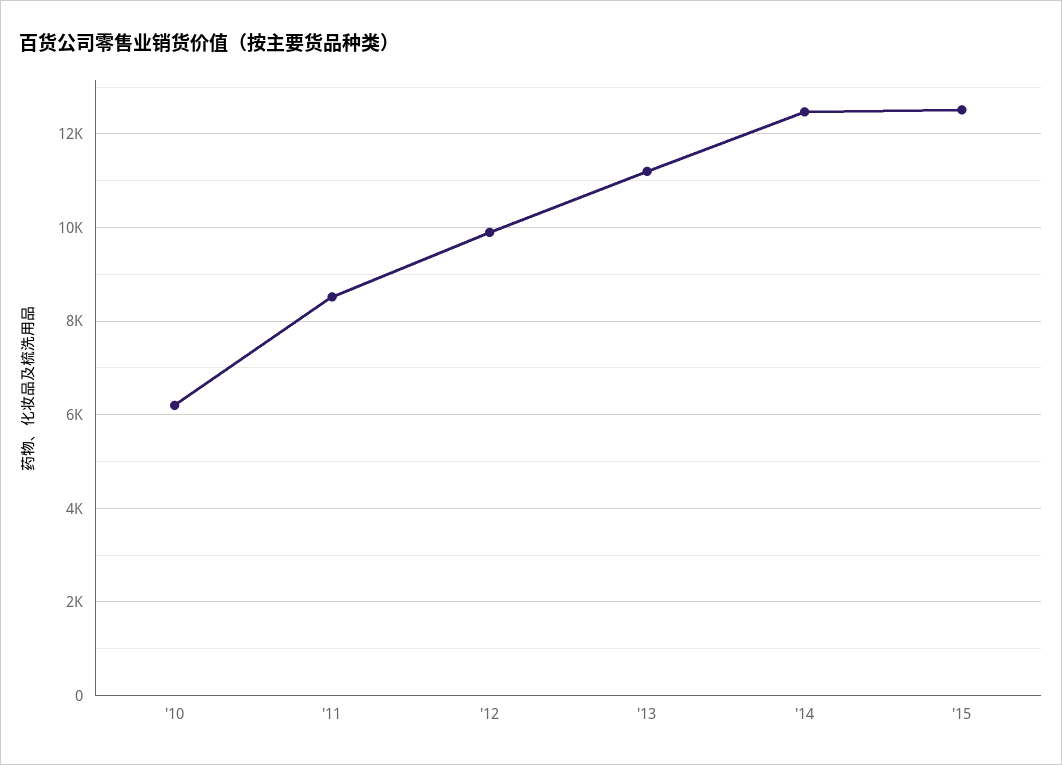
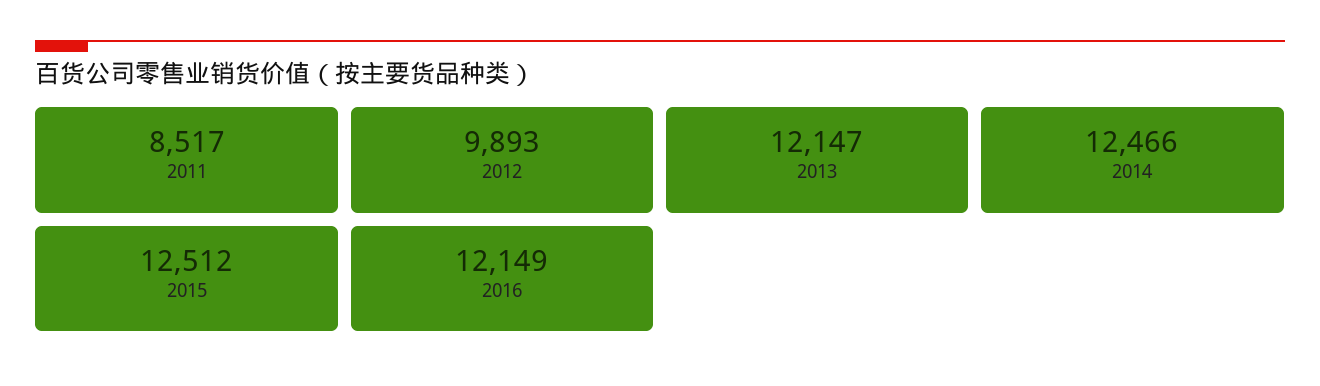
'10: 6200 -> none
'13: 11200 -> 12147
2016: none -> 12149

